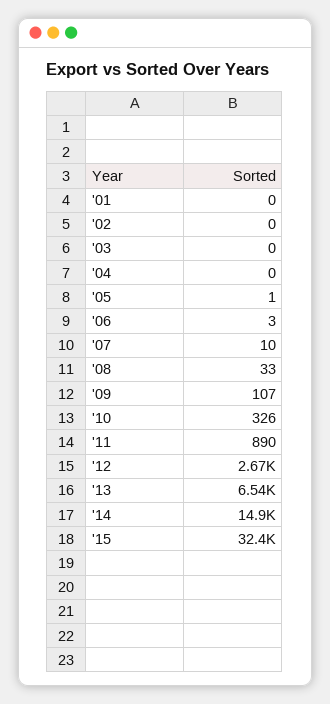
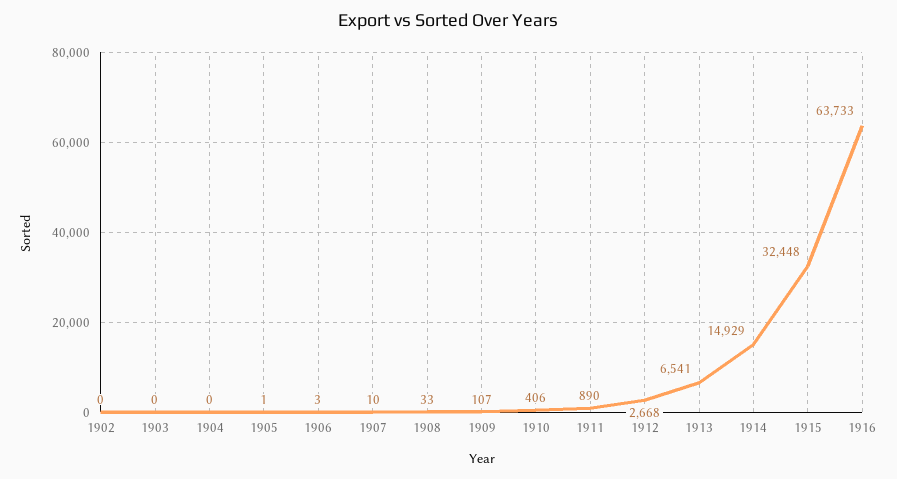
'01: 0 -> none
'10: 326 -> 406
1916: none -> 63733

